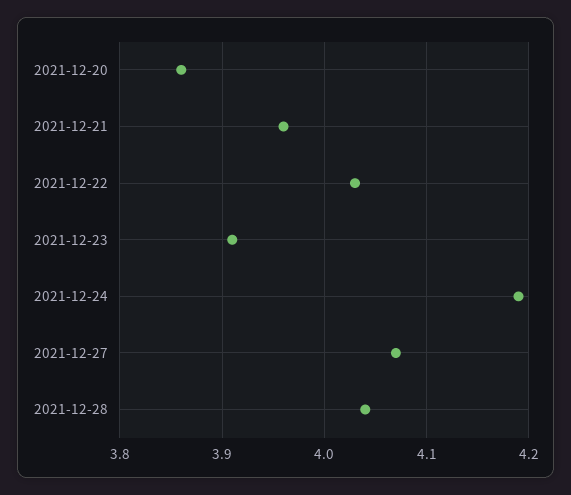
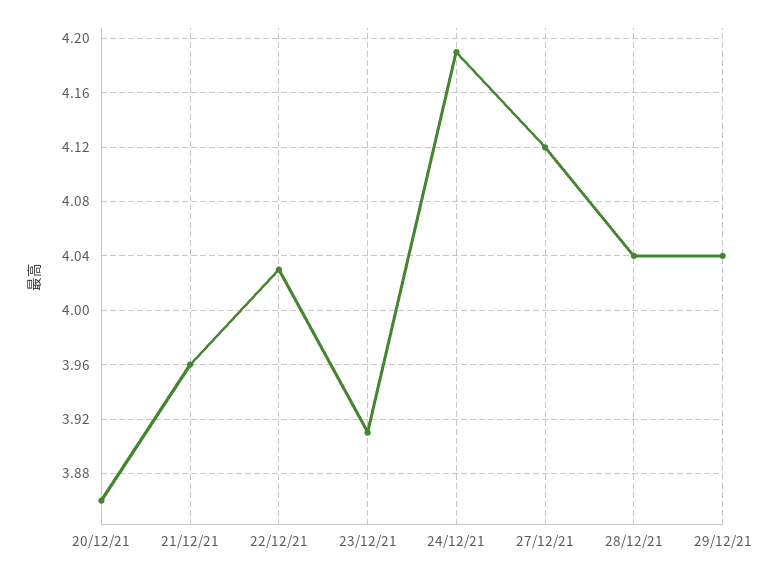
2021-12-27: 4.07 -> 4.12
29/12/21: none -> 4.04

